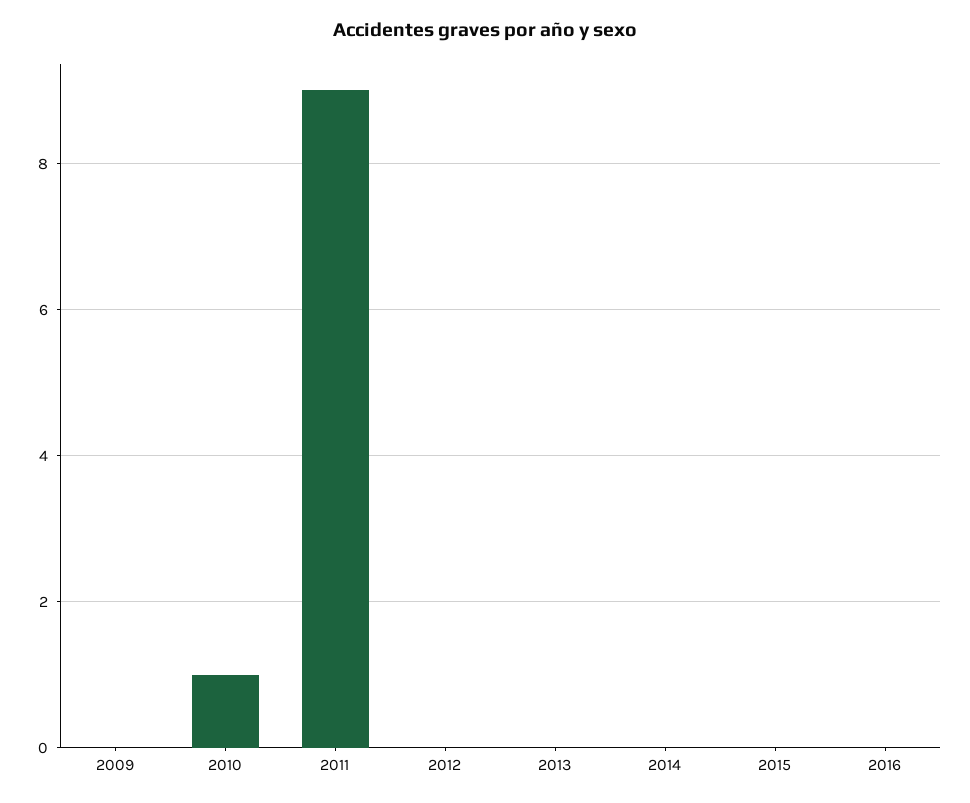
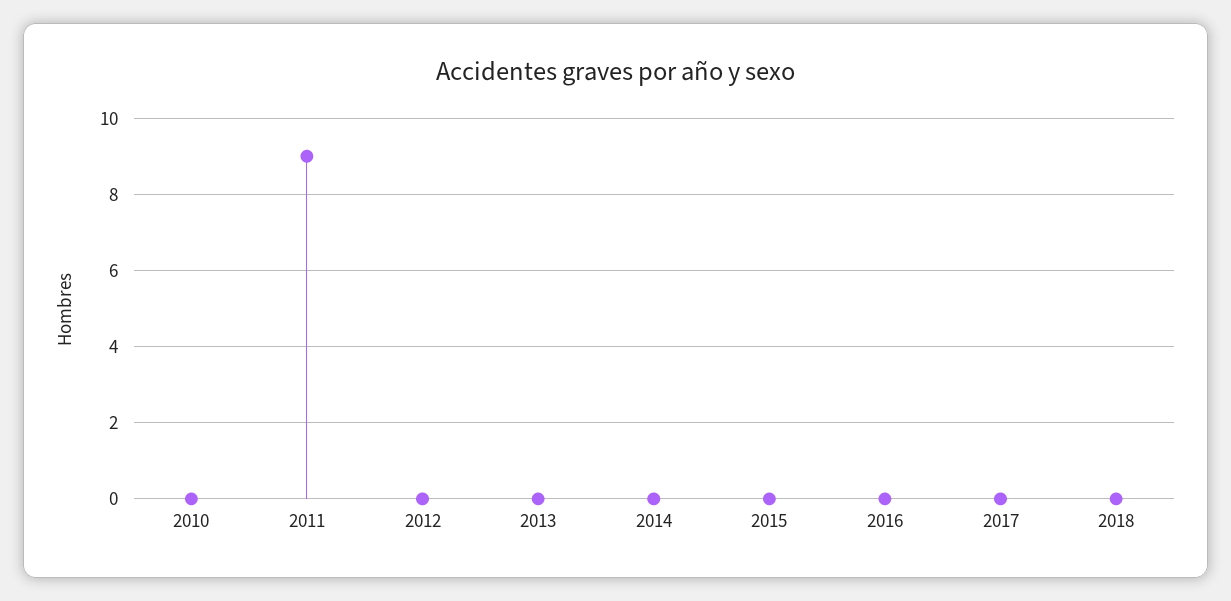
2009: 0 -> none
2010: 1 -> 0
2017: none -> 0
2018: none -> 0

